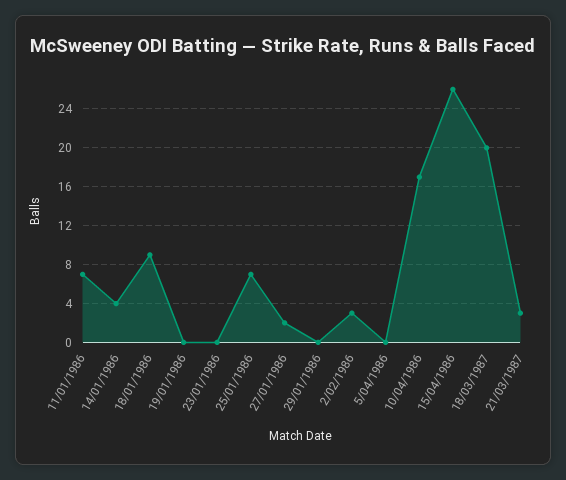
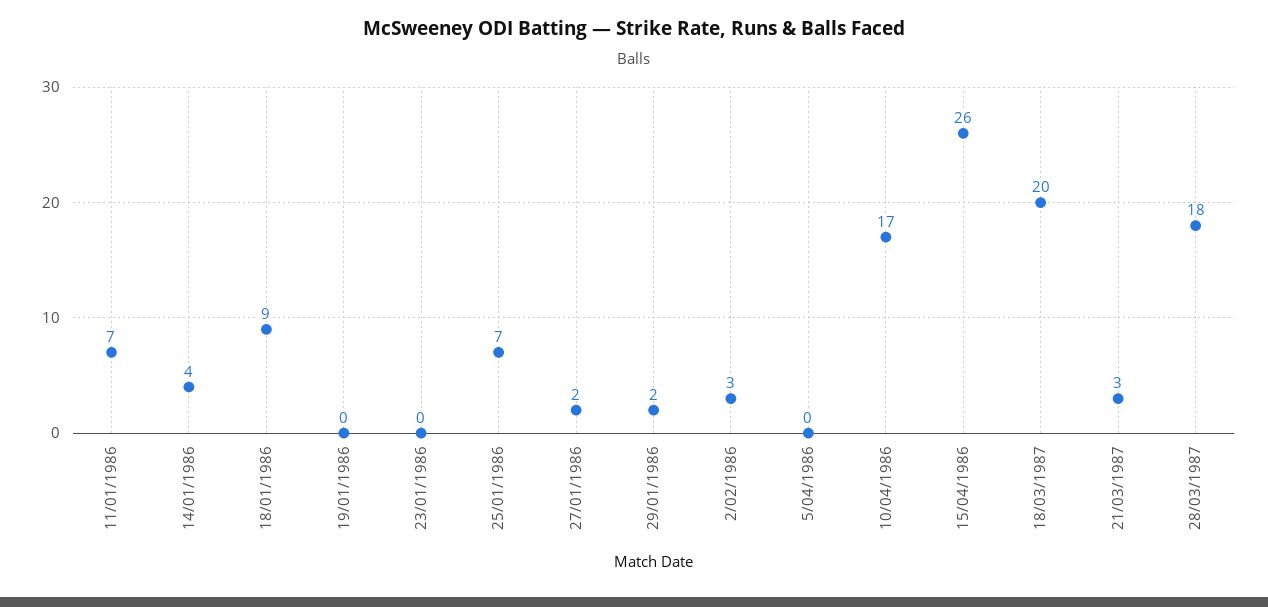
29/01/1986: 0 -> 2
28/03/1987: none -> 18

